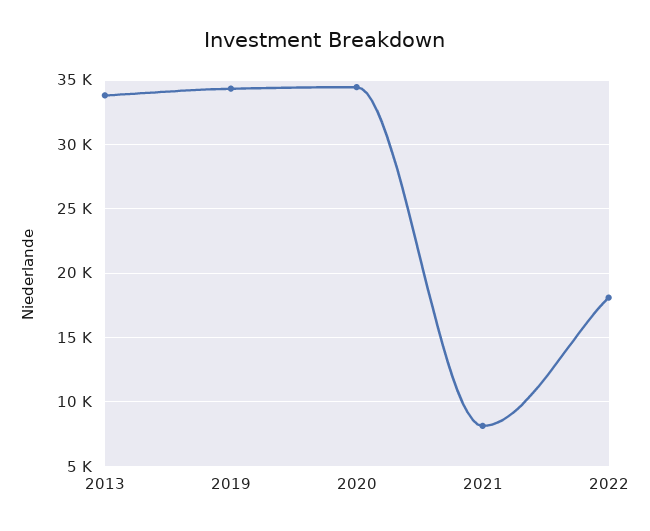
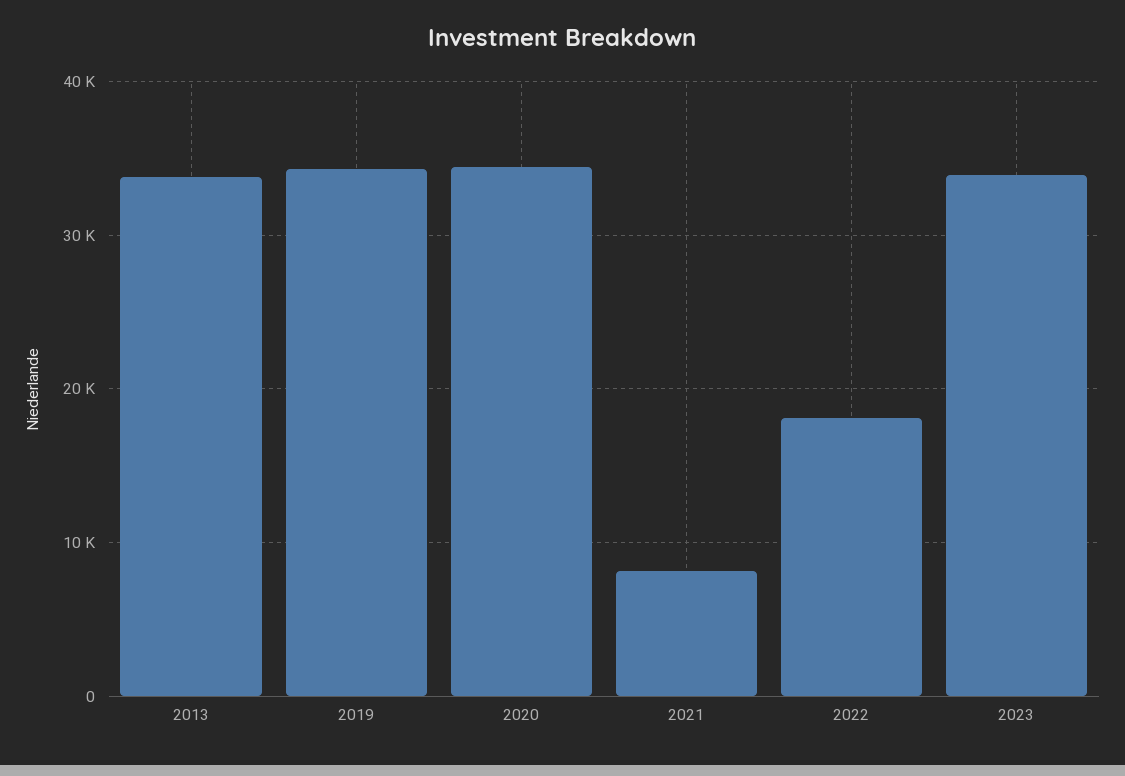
2023: none -> 34000

